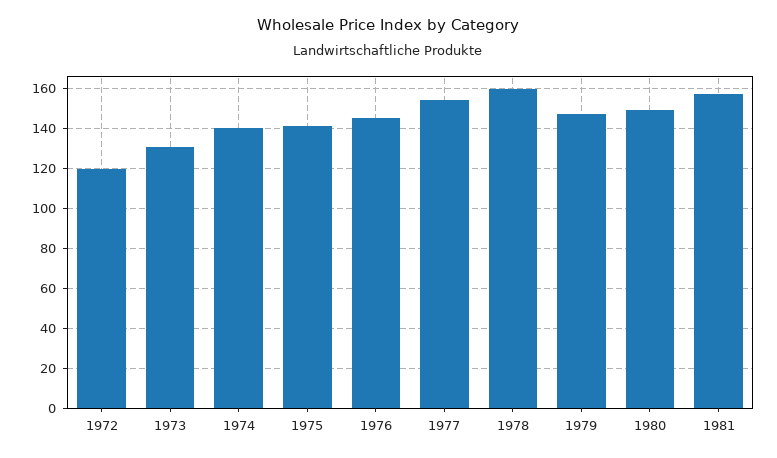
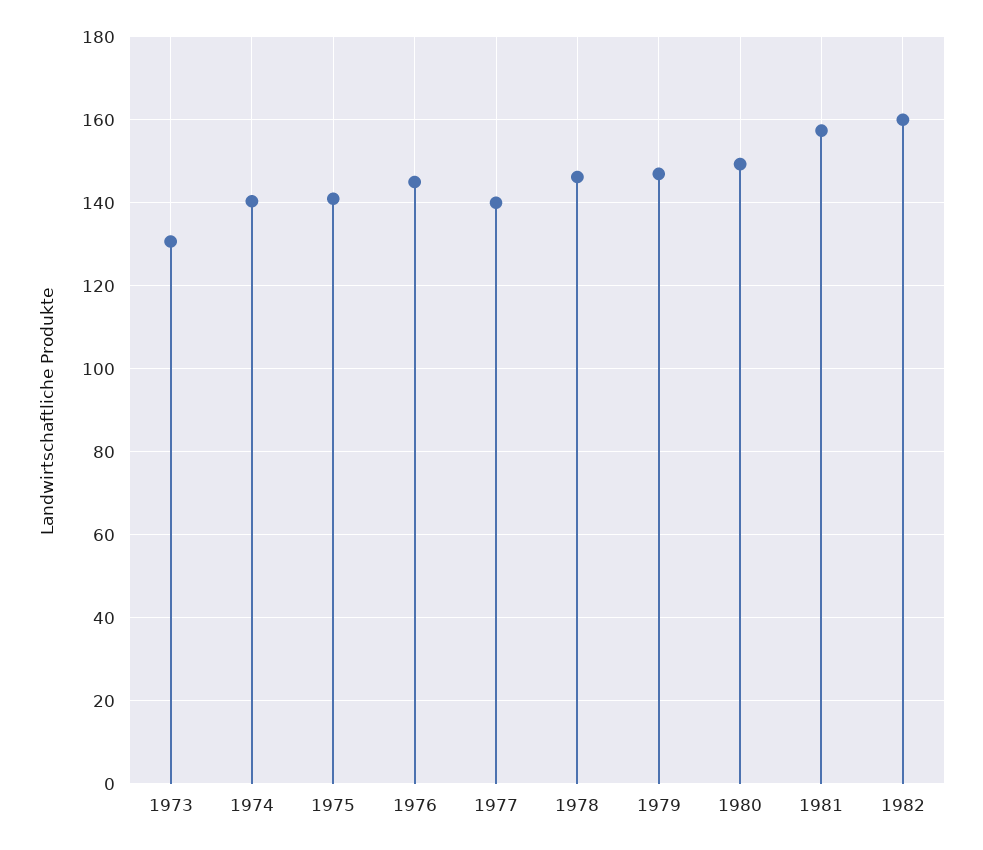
1972: 120 -> none
1977: 155 -> 140
1978: 160 -> 146
1982: none -> 160

